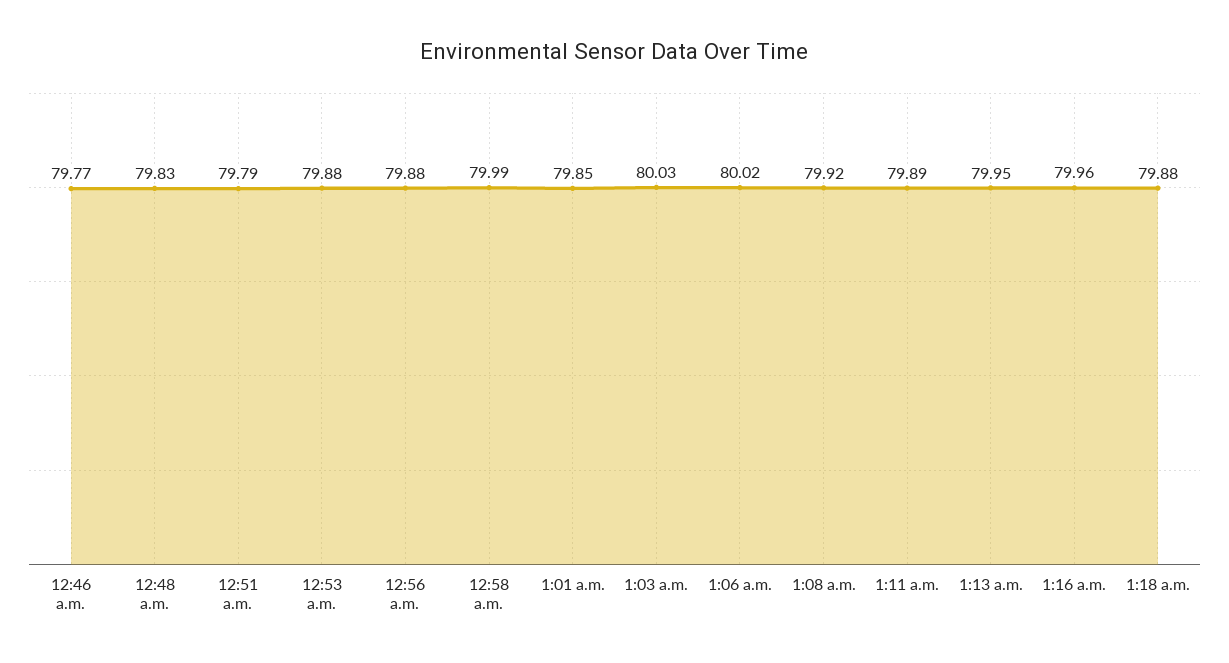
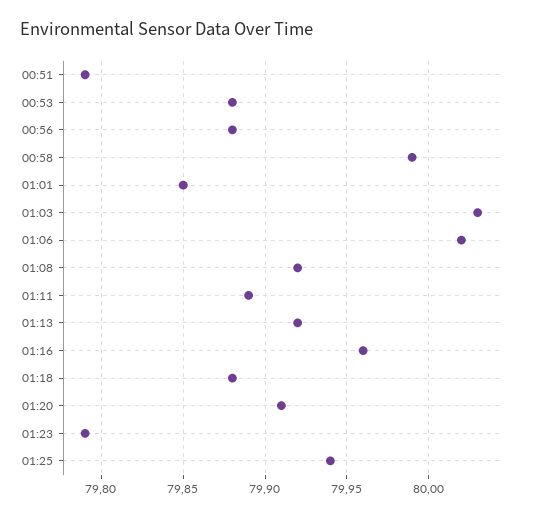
12:46 a.m.: 79.77 -> none
12:48 a.m.: 79.83 -> none
1:13 a.m.: 79.95 -> 79.92
01:20: none -> 79.91
01:23: none -> 79.79
01:25: none -> 79.94

